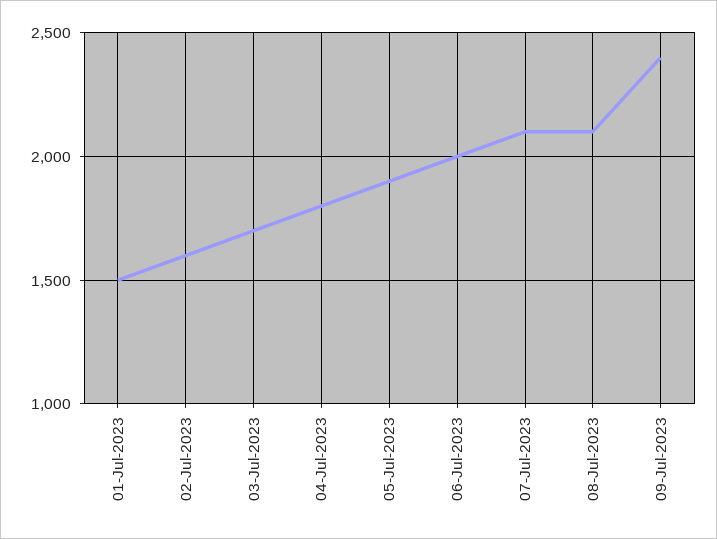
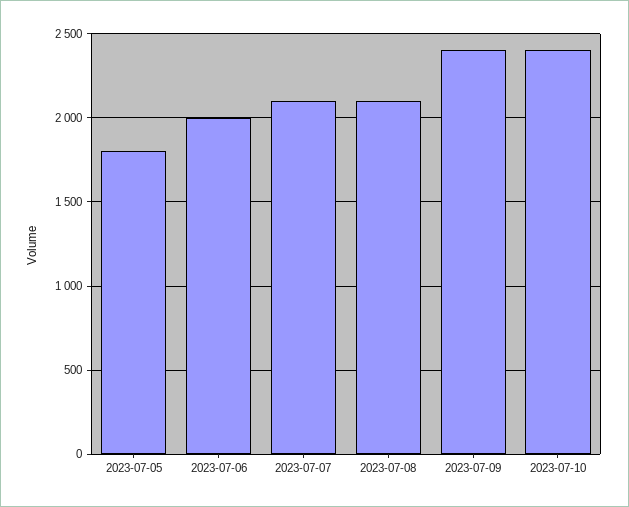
01-Jul-2023: 1500 -> none
02-Jul-2023: 1600 -> none
03-Jul-2023: 1700 -> none
04-Jul-2023: 1800 -> none
05-Jul-2023: 1900 -> 1800
2023-07-10: none -> 2400

